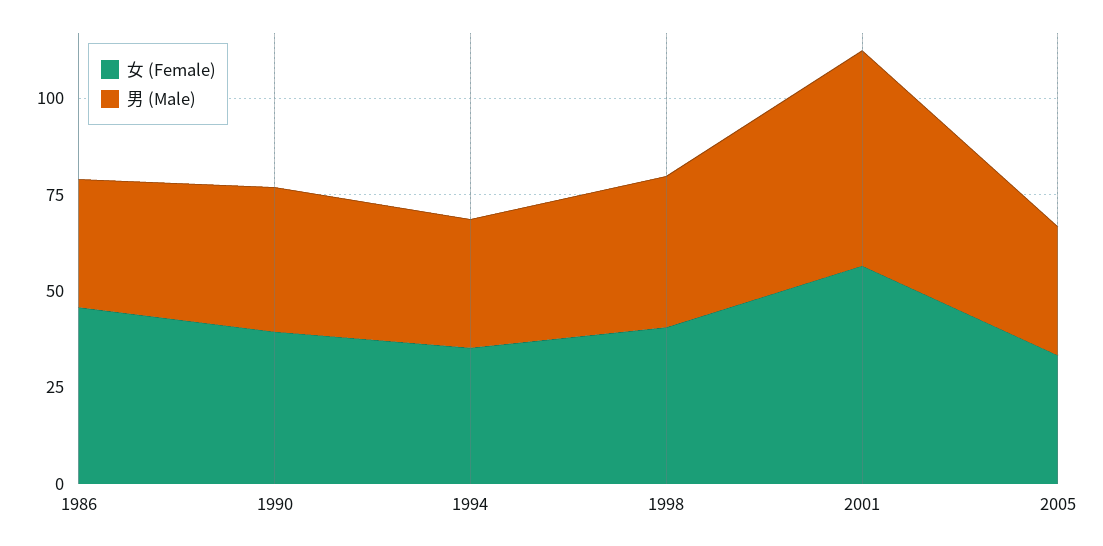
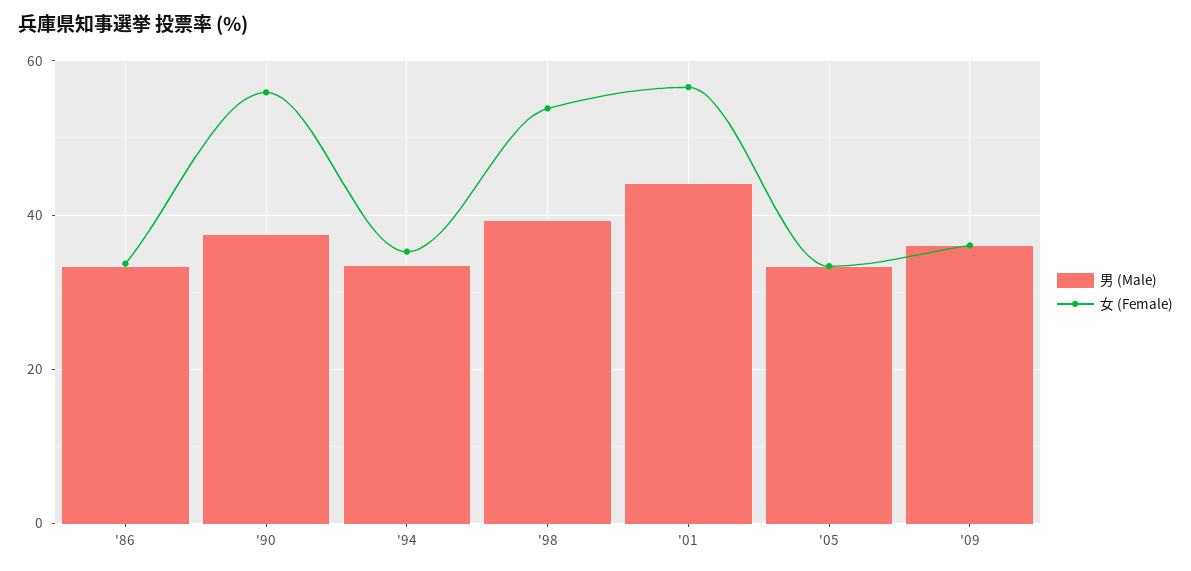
女 (Female), 1986: 45 -> 34
女 (Female), 1990: 40 -> 56
女 (Female), 1998: 40 -> 54
男 (Male), 2001: 55 -> 44
男 (Male), '09: none -> 36
女 (Female), '09: none -> 36

